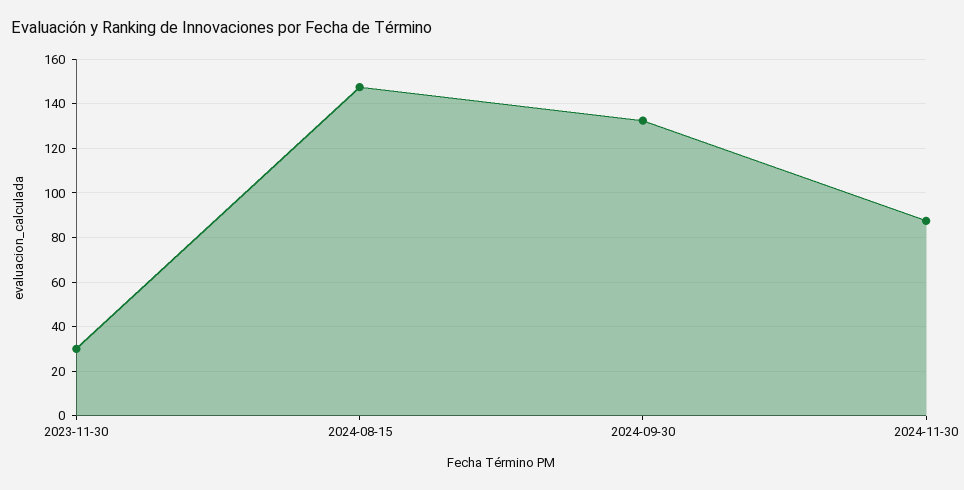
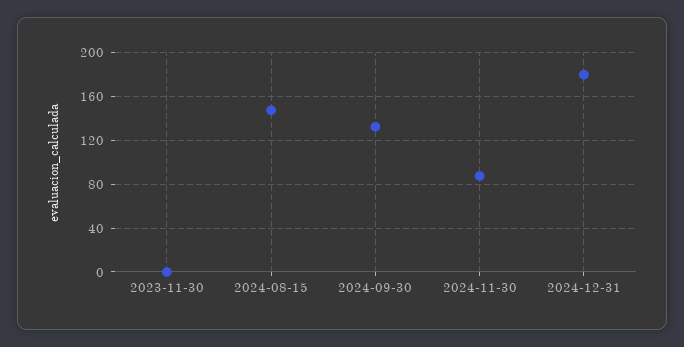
2023-11-30: 30 -> 0
2024-12-31: none -> 180

